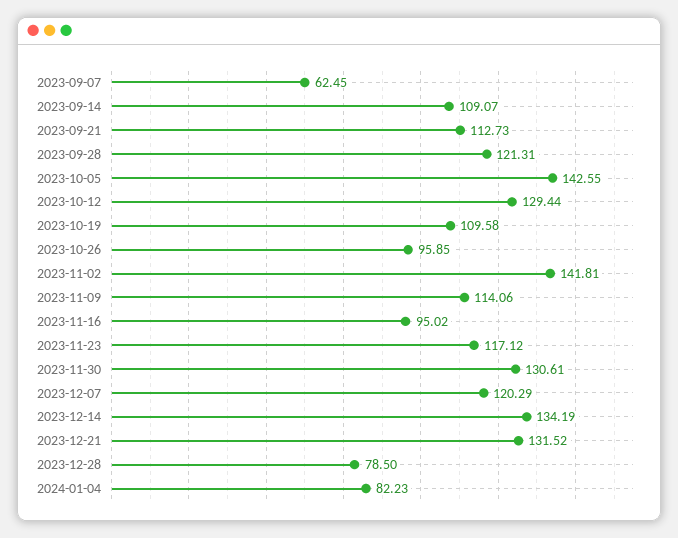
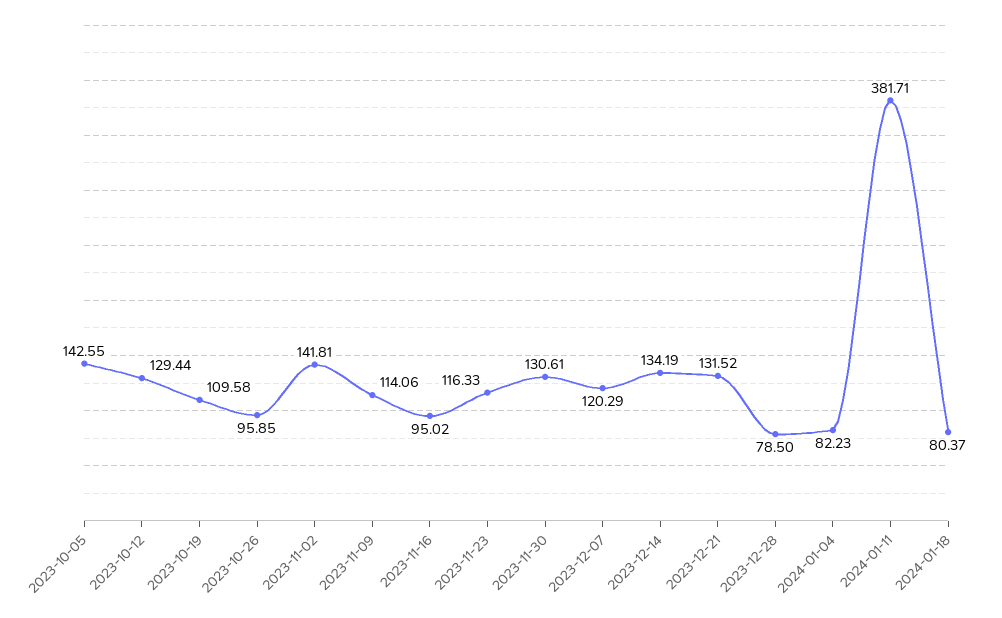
2023-09-07: 62.45 -> none
2023-09-14: 109.07 -> none
2023-09-21: 112.73 -> none
2023-09-28: 121.31 -> none
2023-11-23: 117.12 -> 116.33
2024-01-11: none -> 381.71
2024-01-18: none -> 80.37

